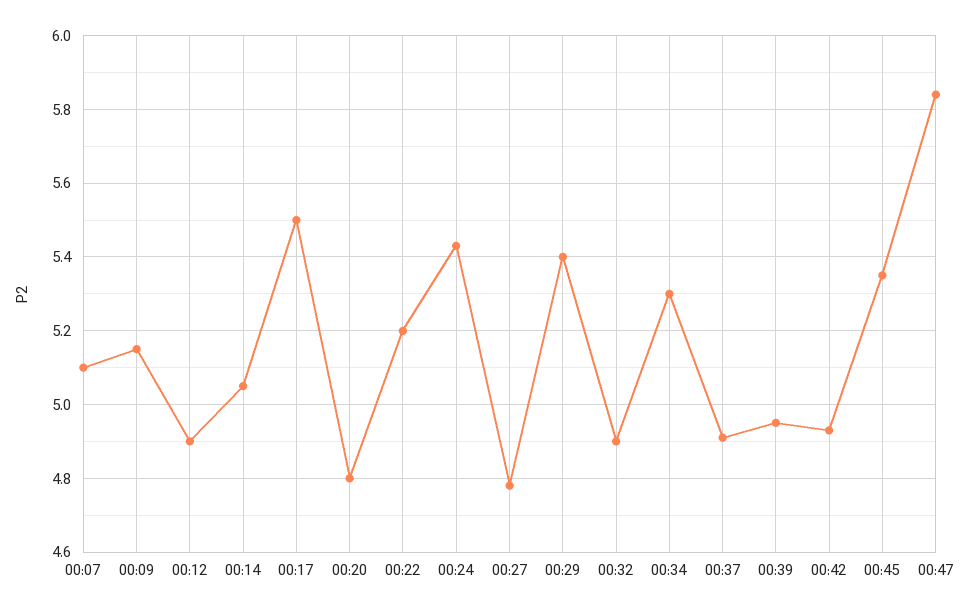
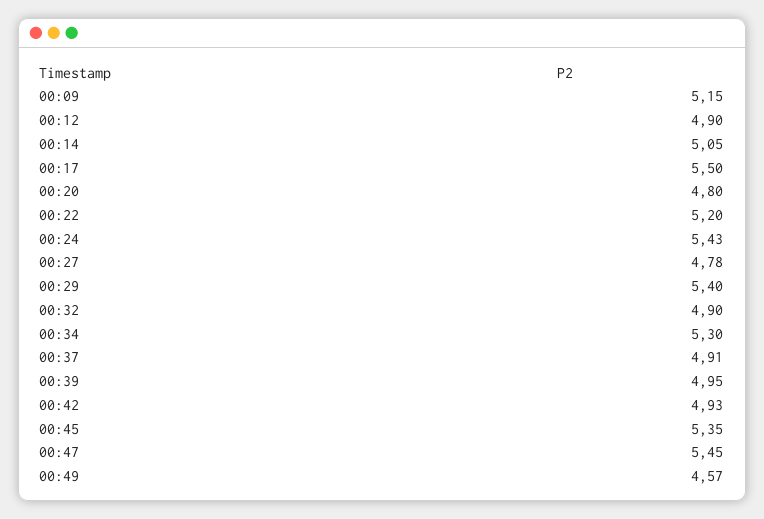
00:07: 5.1 -> none
00:47: 5.85 -> 5.45
00:49: none -> 4.57

